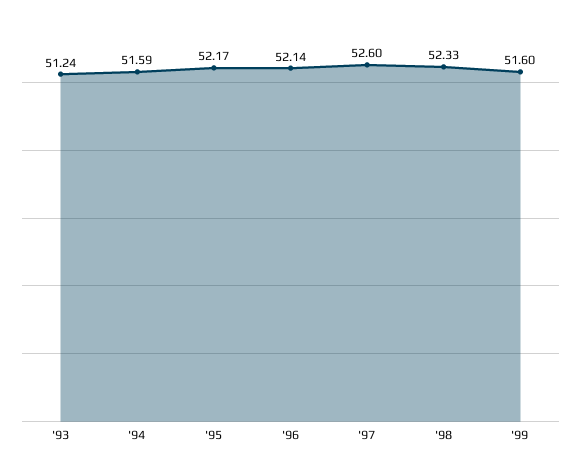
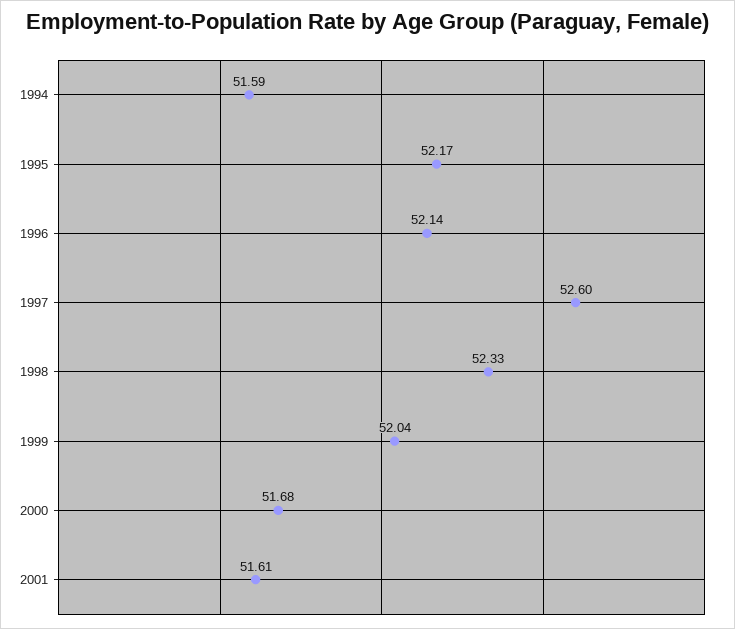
'93: 51.24 -> none
'99: 51.6 -> 52.04
2000: none -> 51.68
2001: none -> 51.61

